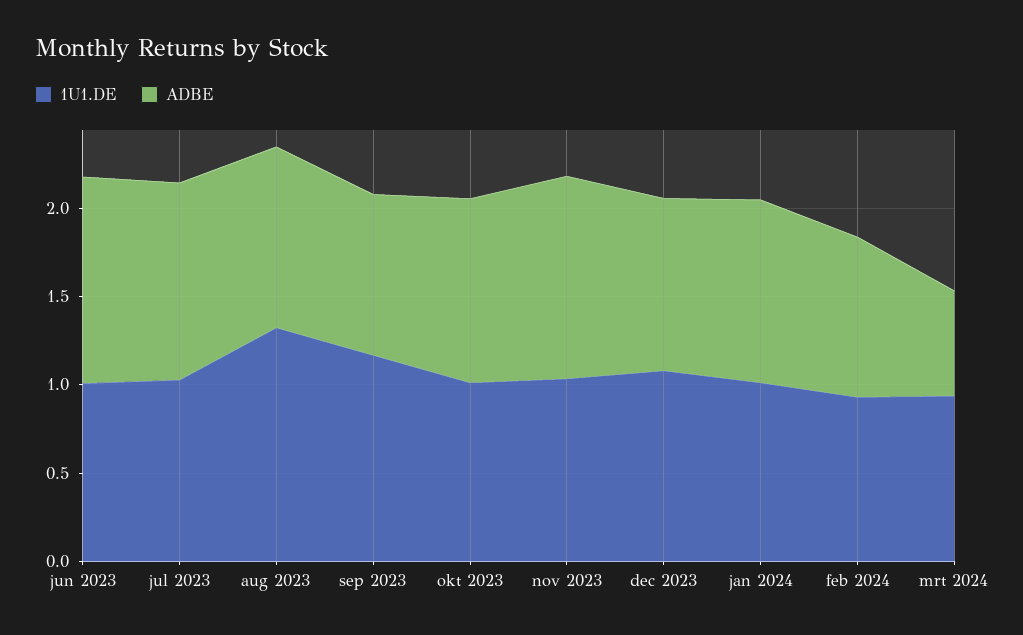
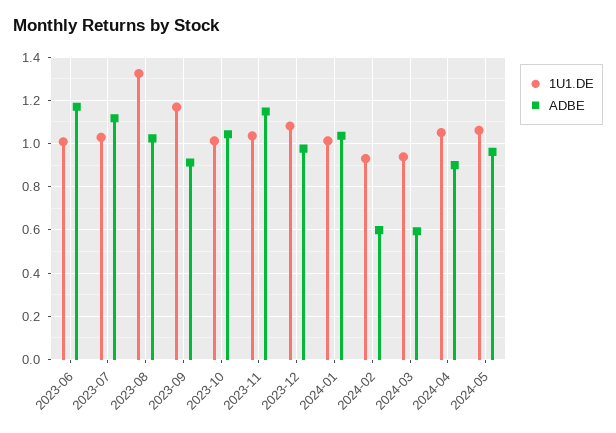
ADBE, feb 2024: 0.9 -> 0.6
1U1.DE, 2024-04: none -> 1.05
ADBE, 2024-04: none -> 0.9
1U1.DE, 2024-05: none -> 1.05
ADBE, 2024-05: none -> 0.95

